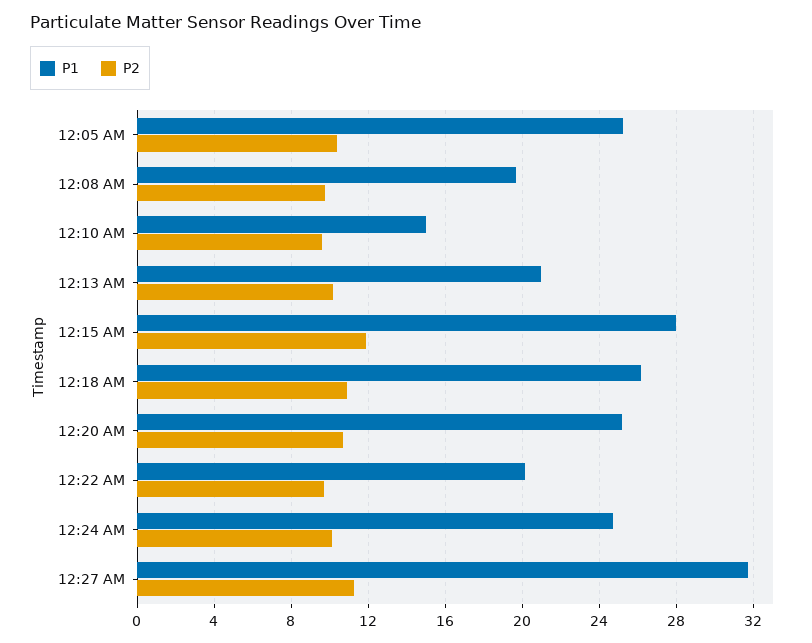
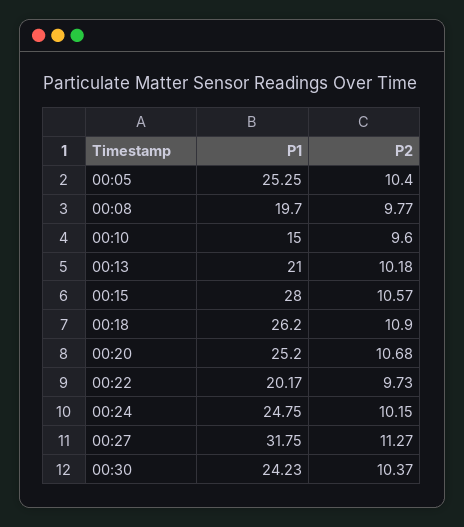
P2, 12:15 AM: 12 -> 10.57
P1, 00:30: none -> 24.23
P2, 00:30: none -> 10.37

